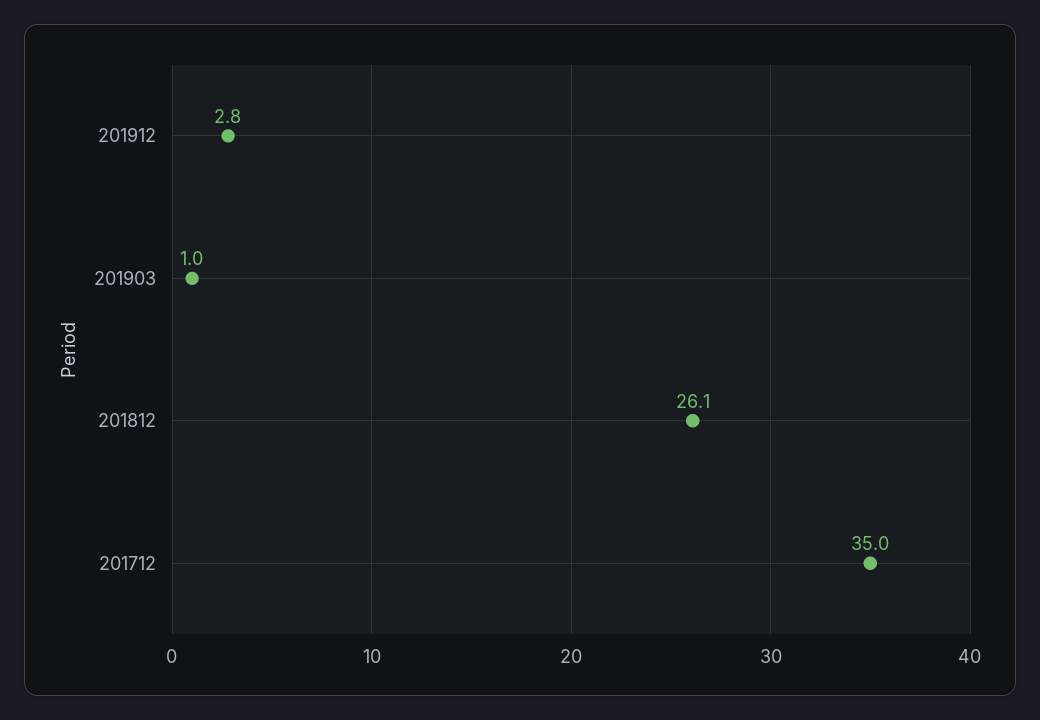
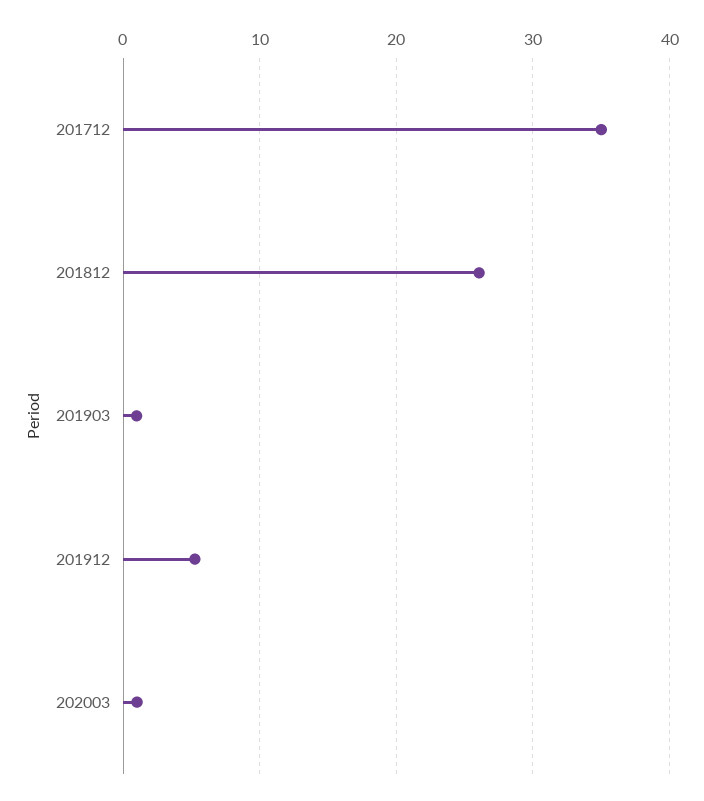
201912: 2.8 -> 5
202003: none -> 1

